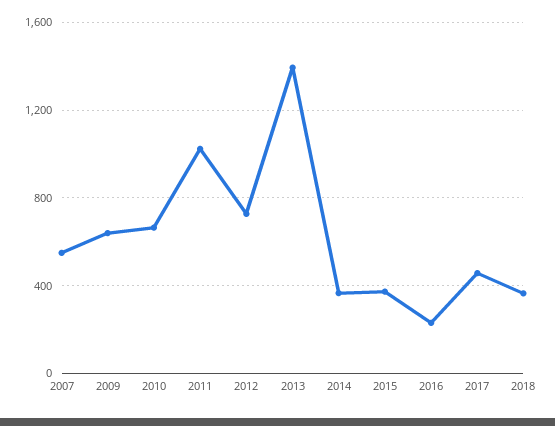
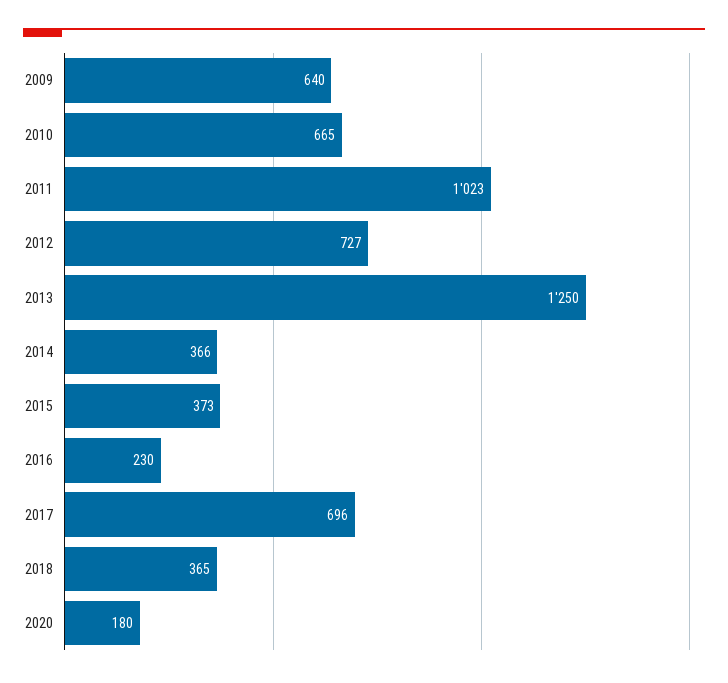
2007: 550 -> none
2013: 1400 -> 1250
2017: 450 -> 696
2020: none -> 180

